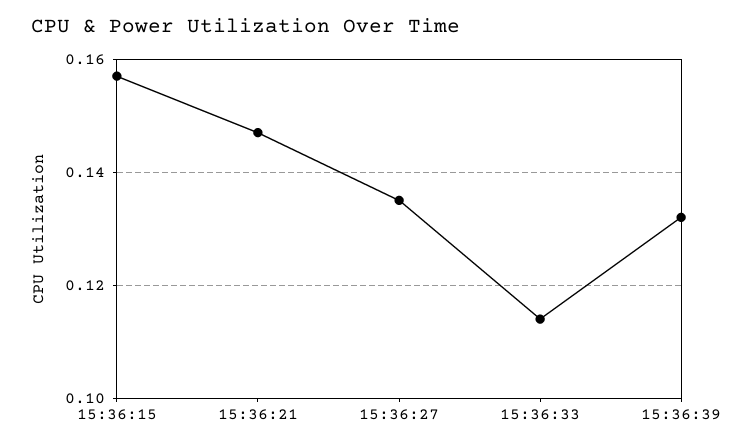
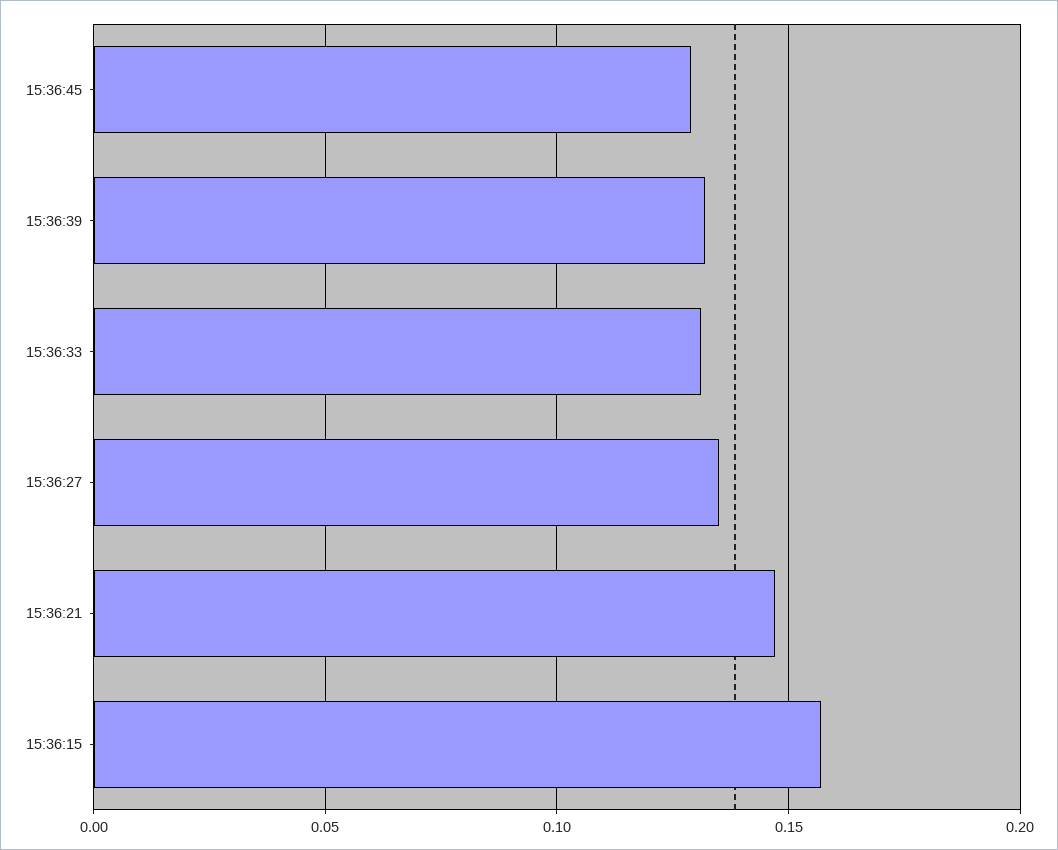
15:36:33: 0.115 -> 0.13
15:36:45: none -> 0.13

